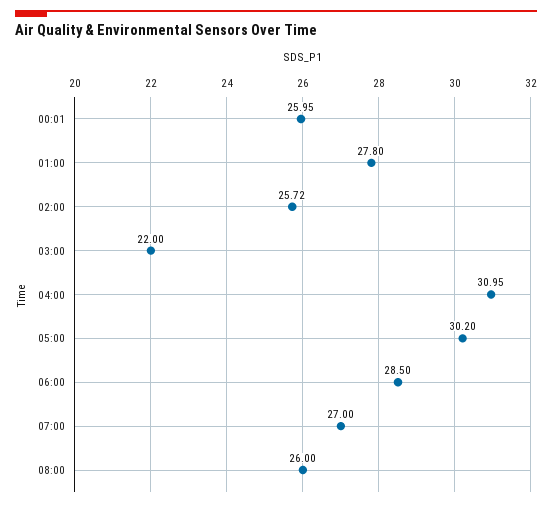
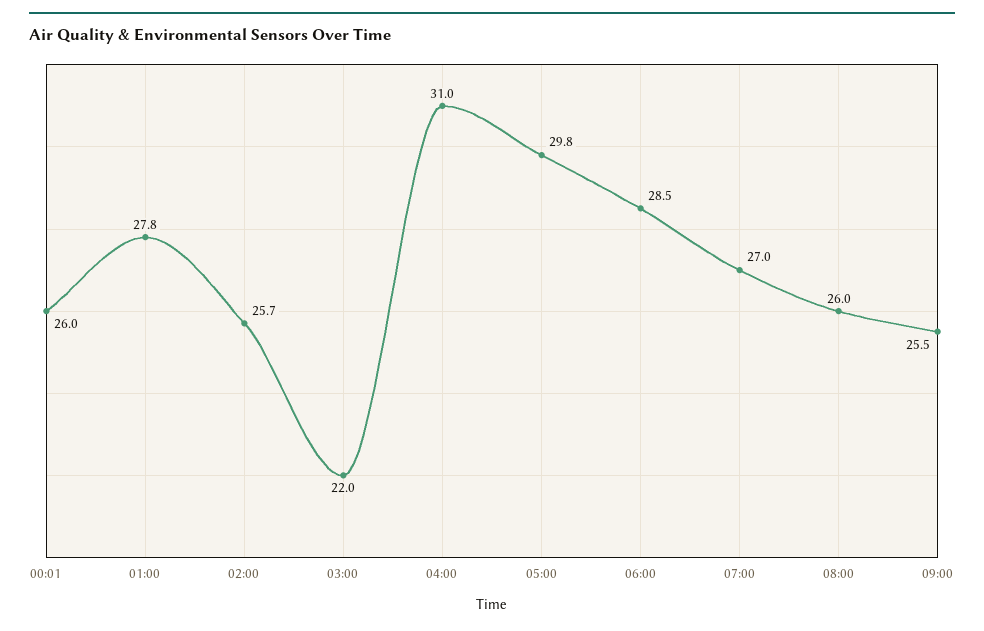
05:00: 30.2 -> 29.8
09:00: none -> 25.5

